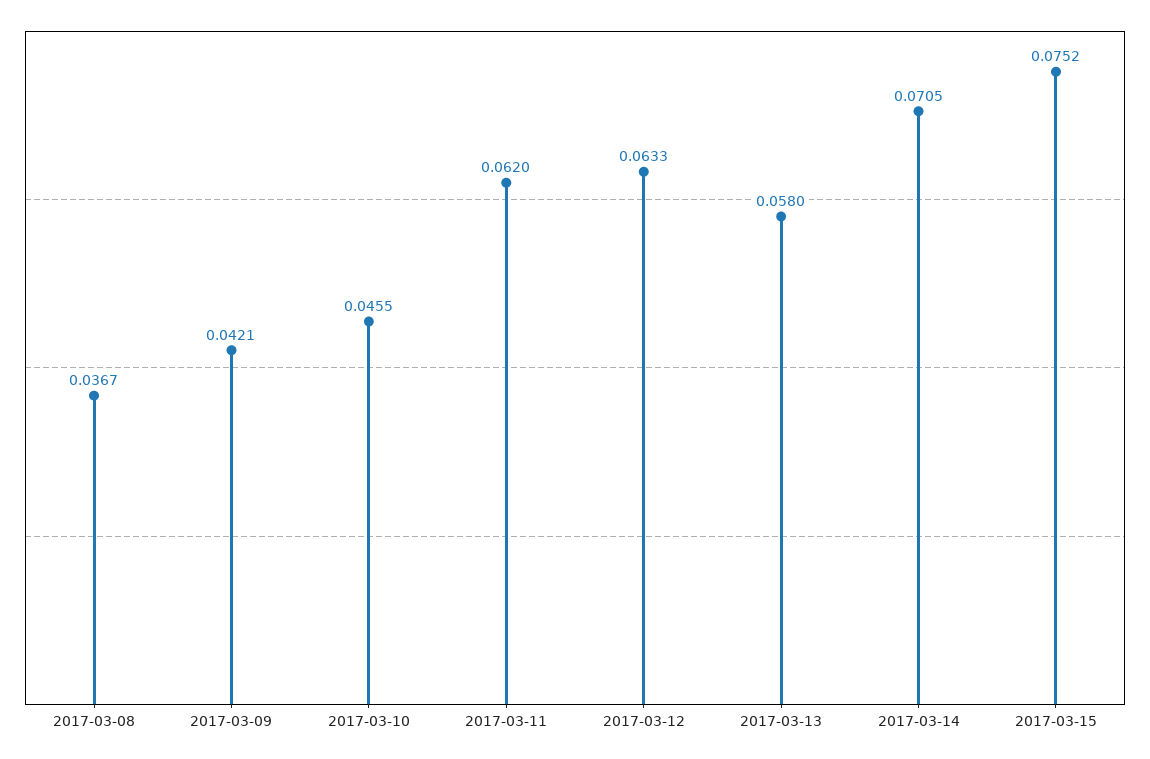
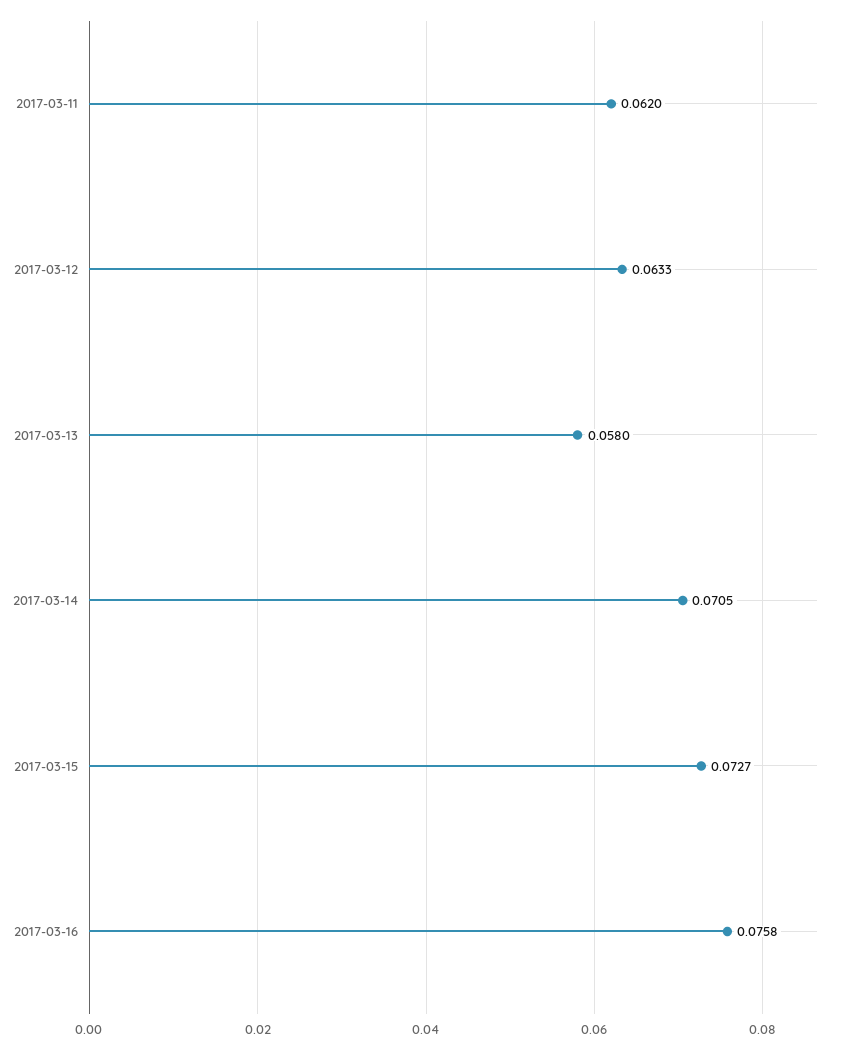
2017-03-08: 0.0367 -> none
2017-03-09: 0.0421 -> none
2017-03-10: 0.0455 -> none
2017-03-15: 0.0752 -> 0.0727
2017-03-16: none -> 0.0758

